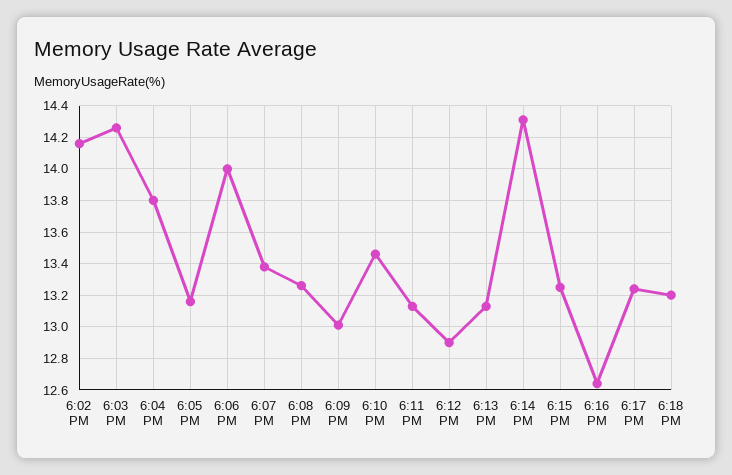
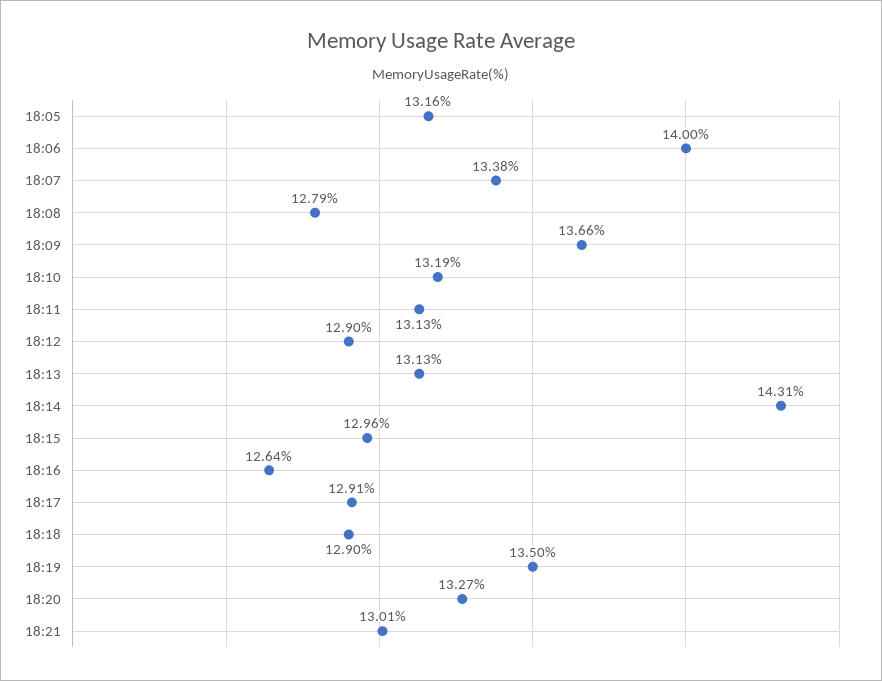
6:02 PM: 14.15 -> none
6:03 PM: 14.25 -> none
6:04 PM: 13.8 -> none
6:08 PM: 13.25 -> 12.79
6:09 PM: 13 -> 13.66
6:10 PM: 13.45 -> 13.19
6:15 PM: 13.25 -> 12.96
6:17 PM: 13.25 -> 12.91
6:18 PM: 13.2 -> 12.9
18:19: none -> 13.5
18:20: none -> 13.27
18:21: none -> 13.01

